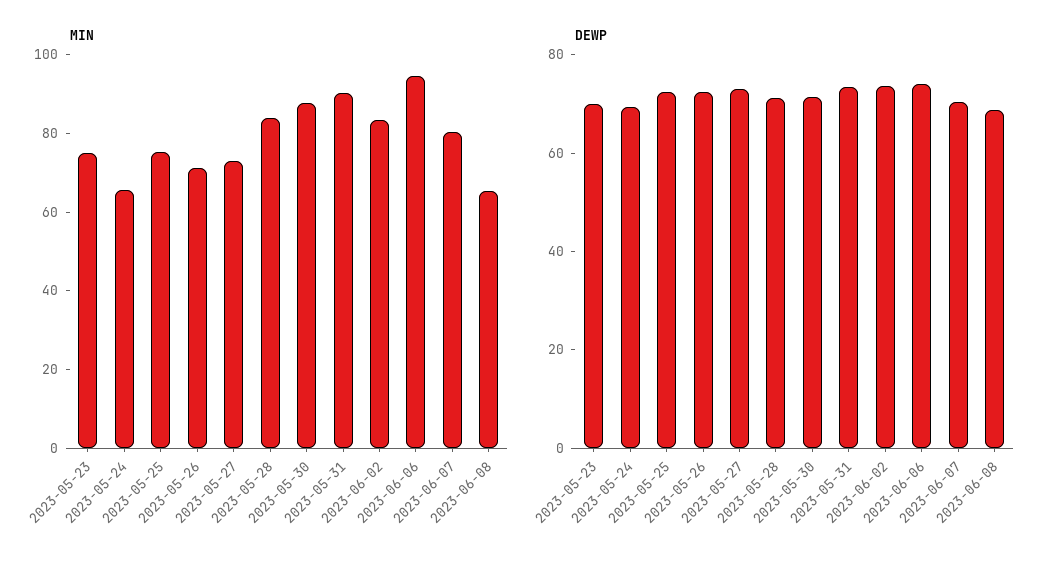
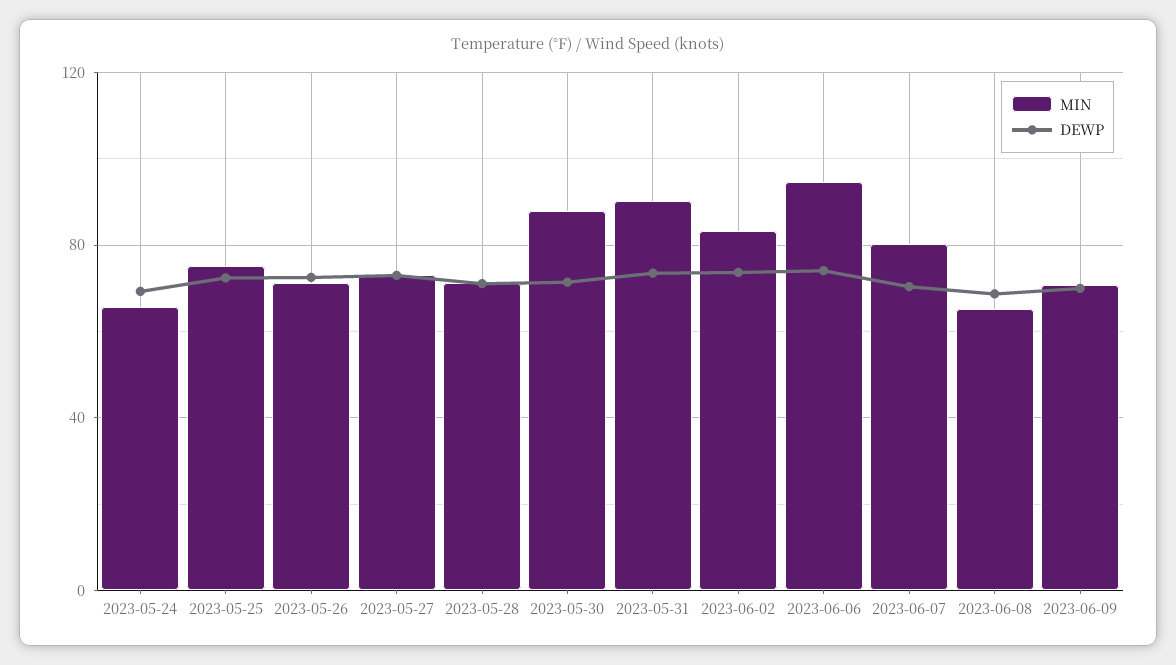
MIN, 2023-05-23: 75 -> none
MIN, 2023-05-28: 85 -> 70
DEWP, 2023-05-23: 70 -> none
MIN, 2023-06-09: none -> 70
DEWP, 2023-06-09: none -> 70

